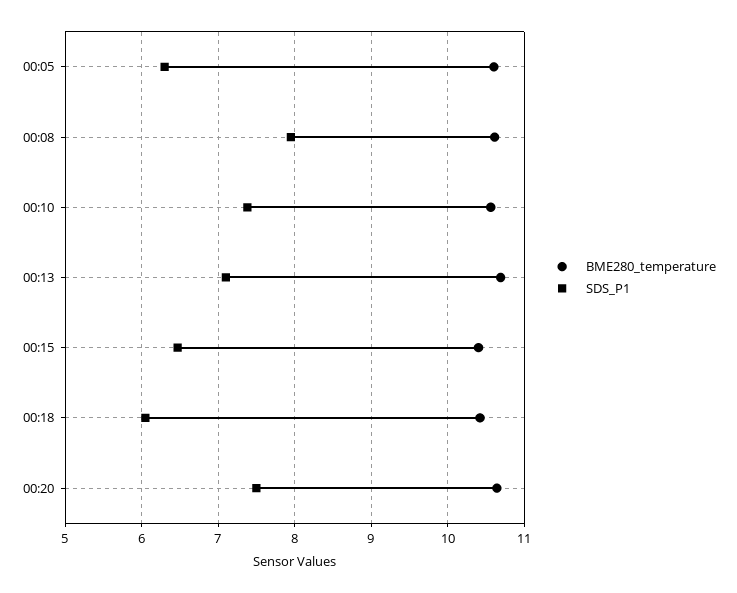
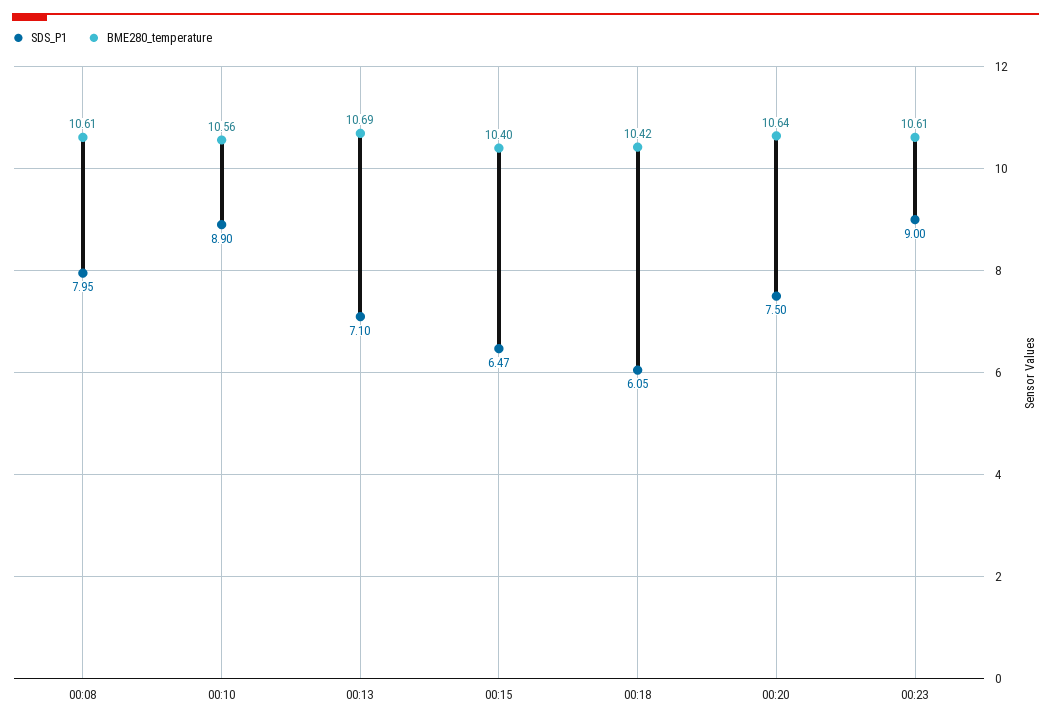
BME280_temperature, 00:05: 10.6 -> none
SDS_P1, 00:05: 6.3 -> none
SDS_P1, 00:10: 7.4 -> 8.9
SDS_P1, 00:23: none -> 9
BME280_temperature, 00:23: none -> 10.61

